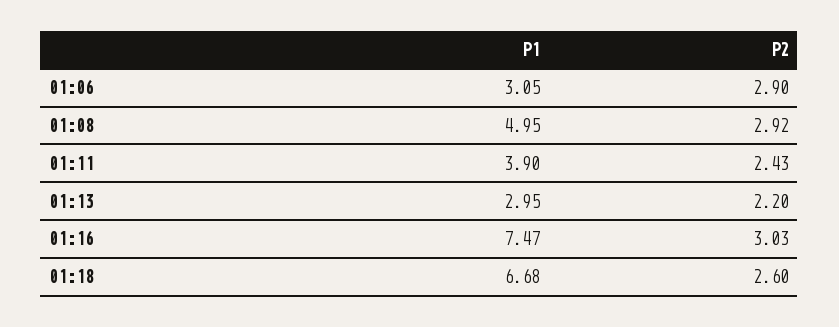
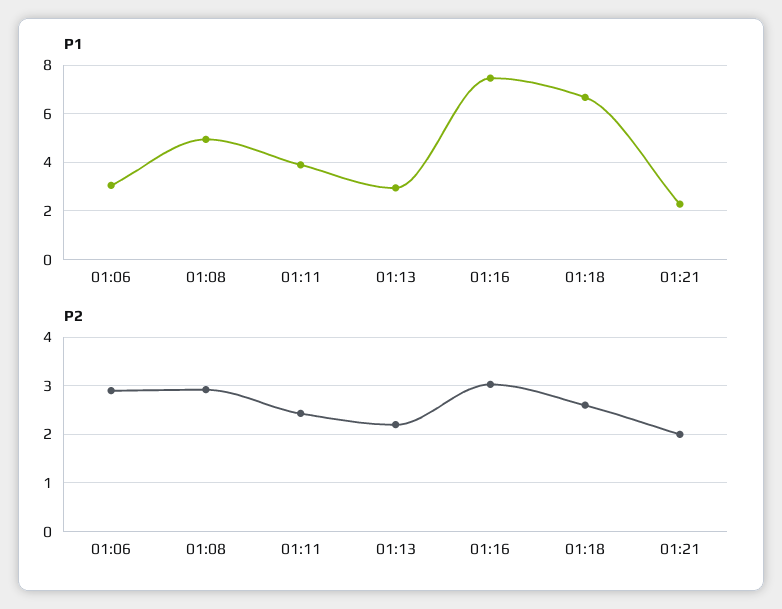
P1, 01:21: none -> 2.25
P2, 01:21: none -> 2

